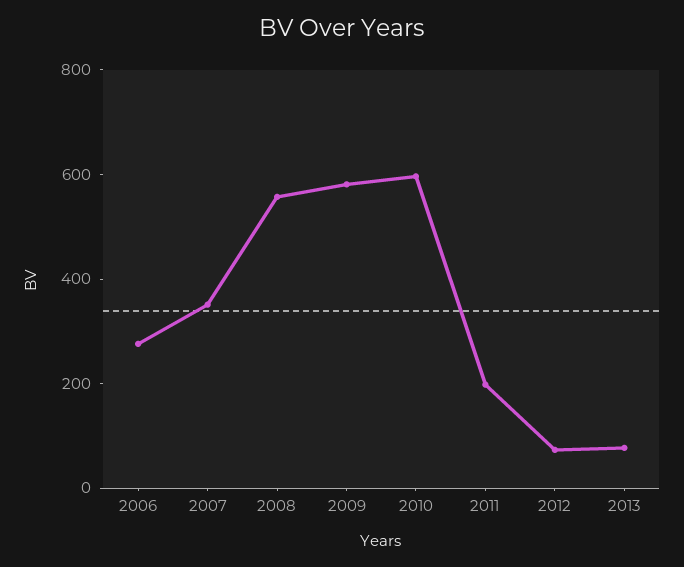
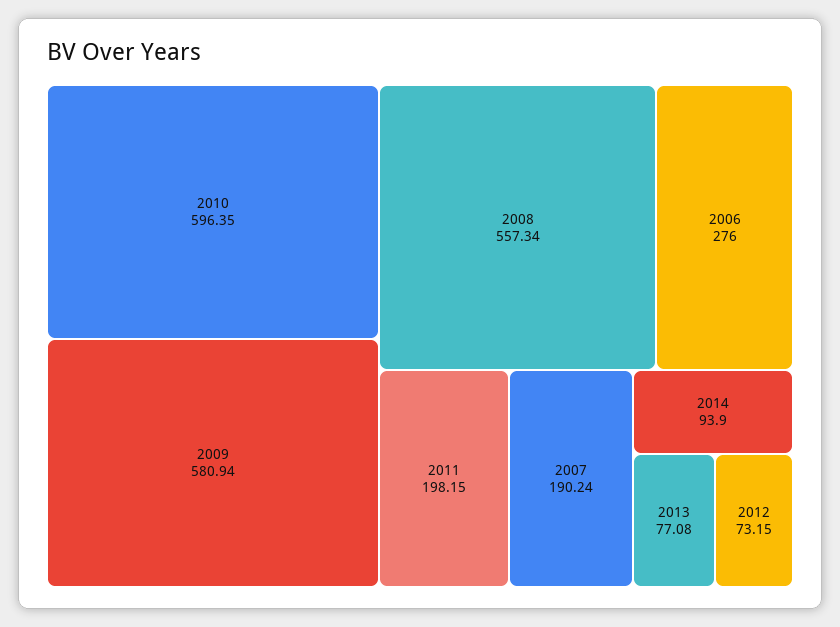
2007: 350 -> 190.24
2014: none -> 93.9

